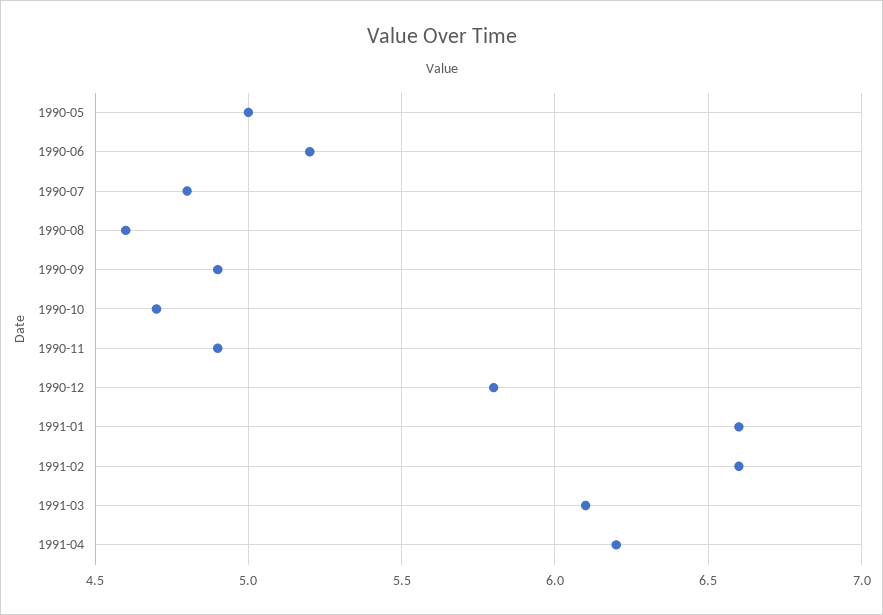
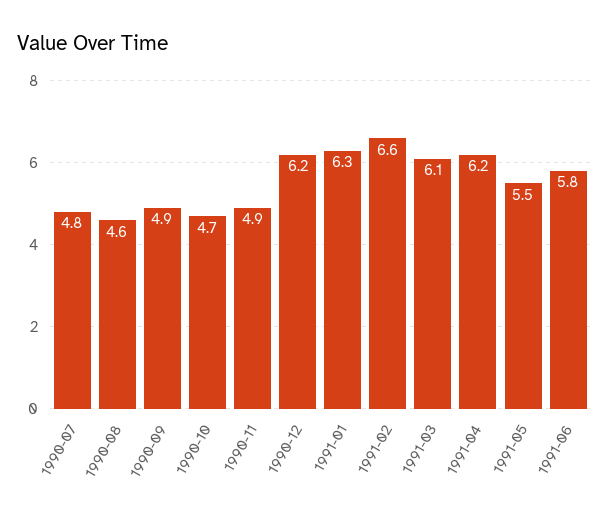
1990-05: 5 -> none
1990-06: 5.2 -> none
1990-12: 5.8 -> 6.2
1991-01: 6.6 -> 6.3
1991-05: none -> 5.5
1991-06: none -> 5.8

